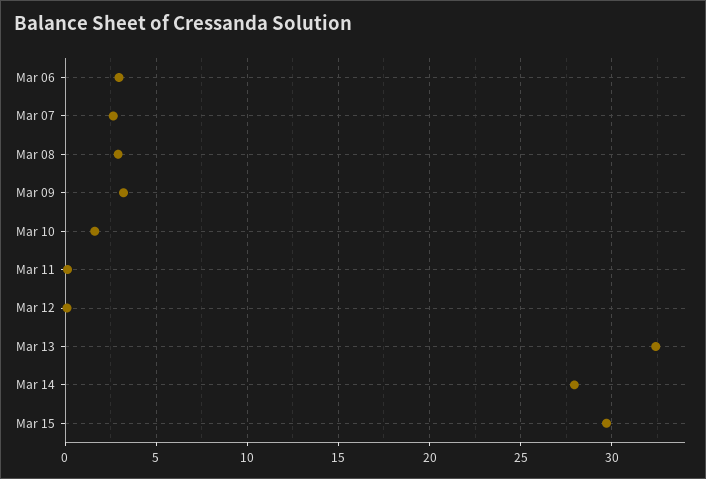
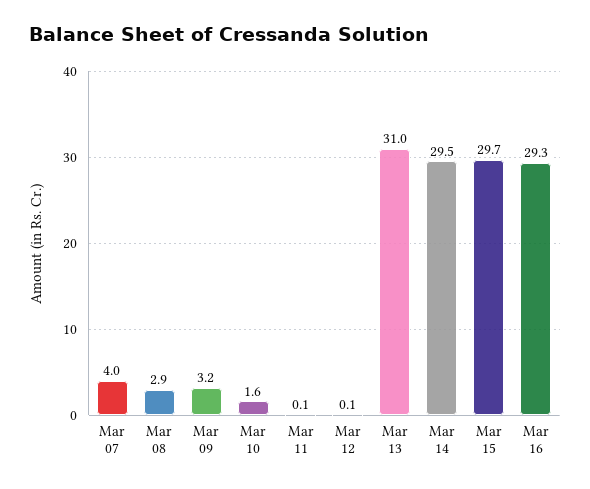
Mar 06: 3 -> none
Mar 07: 2.5 -> 4
Mar 13: 32.5 -> 31
Mar 14: 28 -> 29.5
Mar 16: none -> 29.3

